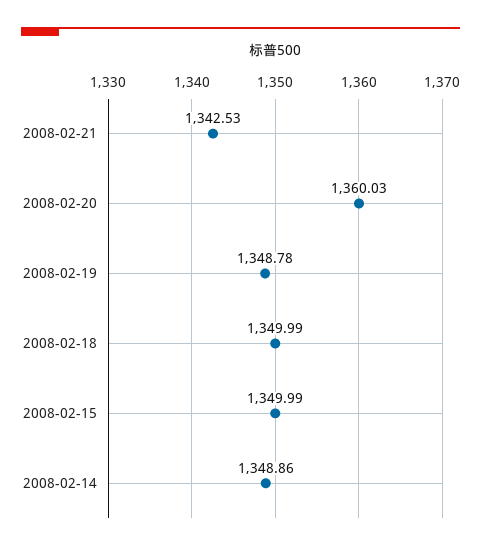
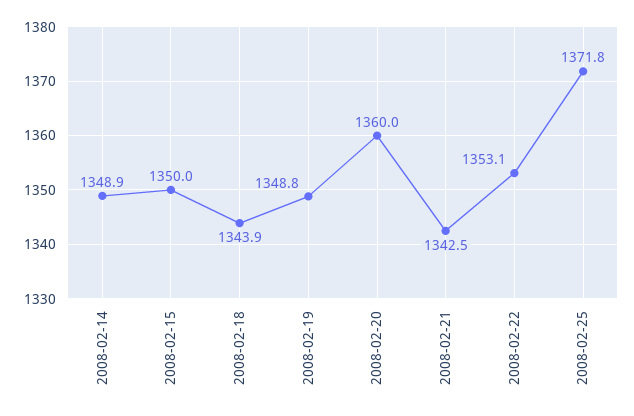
2008-02-18: 1349.99 -> 1343.9
2008-02-22: none -> 1353.1
2008-02-25: none -> 1371.8

